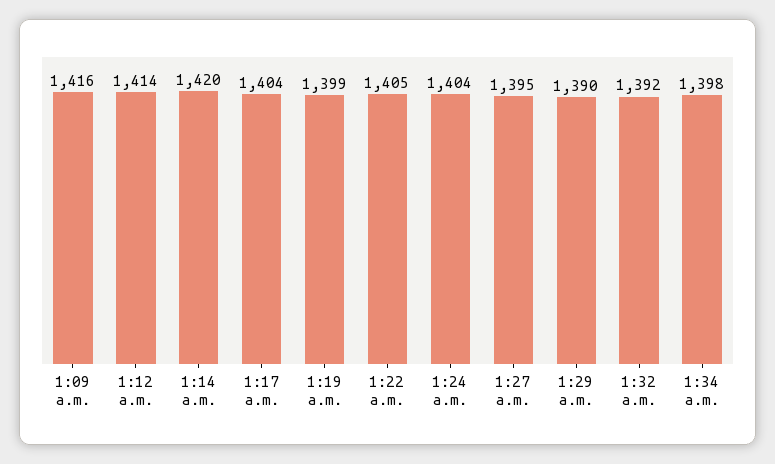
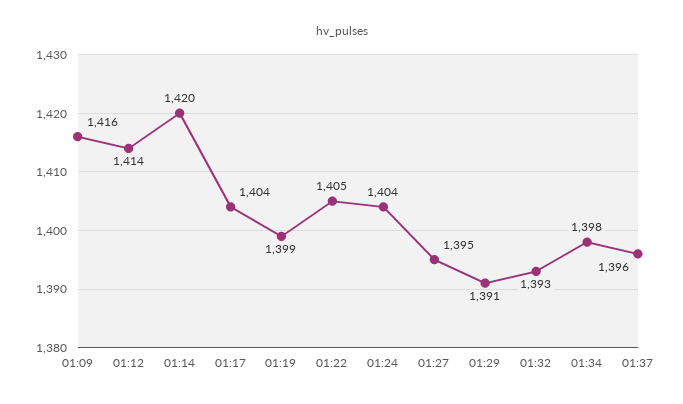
1:29 a.m.: 1390 -> 1391
1:32 a.m.: 1392 -> 1393
01:37: none -> 1396

